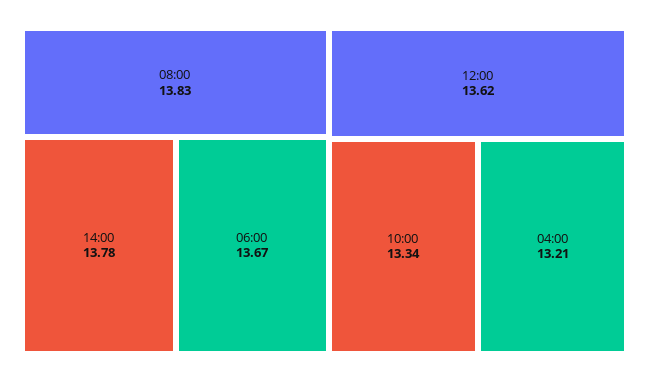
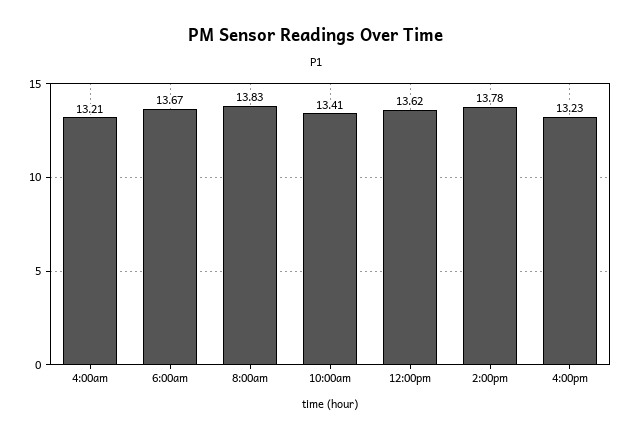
10:00: 13.34 -> 13.41
4:00pm: none -> 13.23

